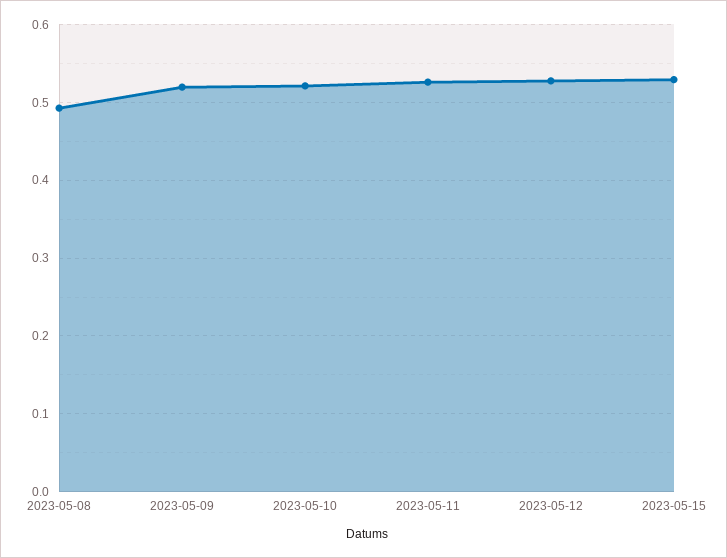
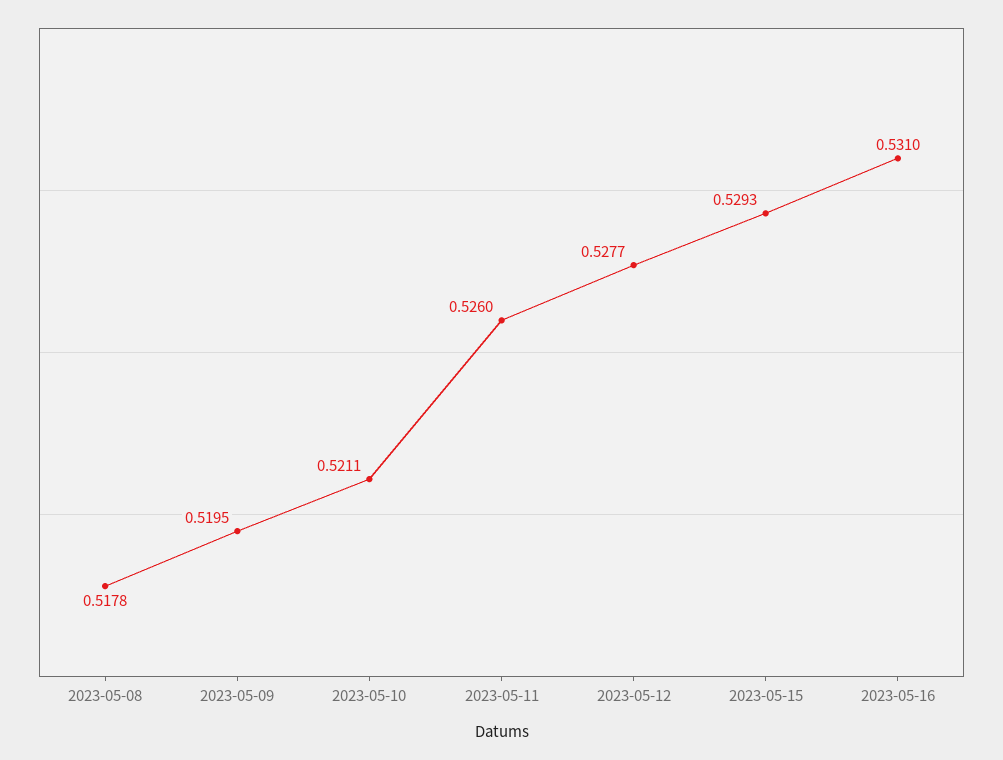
2023-05-08: 0.49 -> 0.5178
2023-05-16: none -> 0.531

